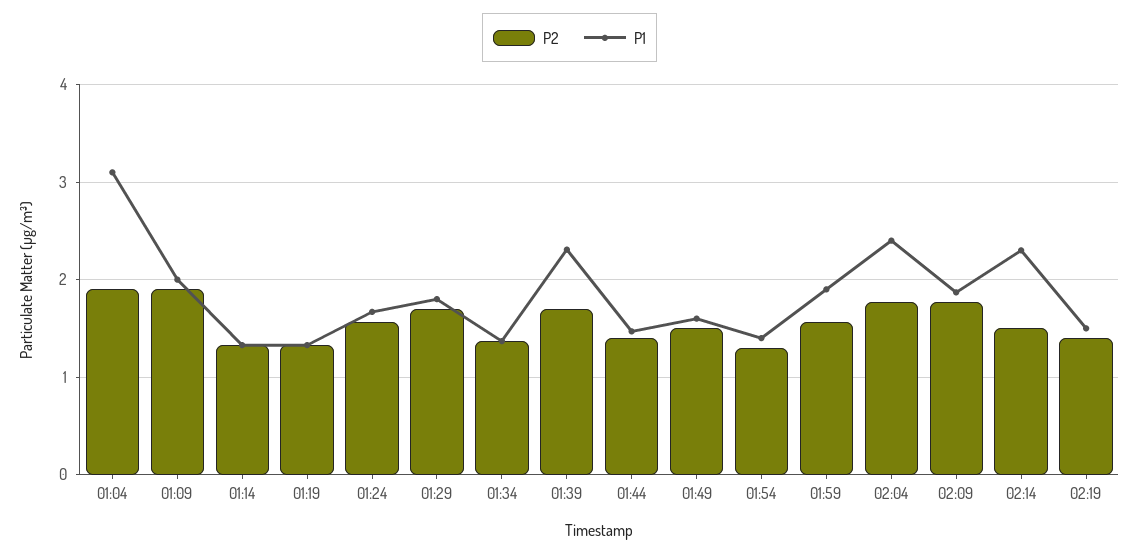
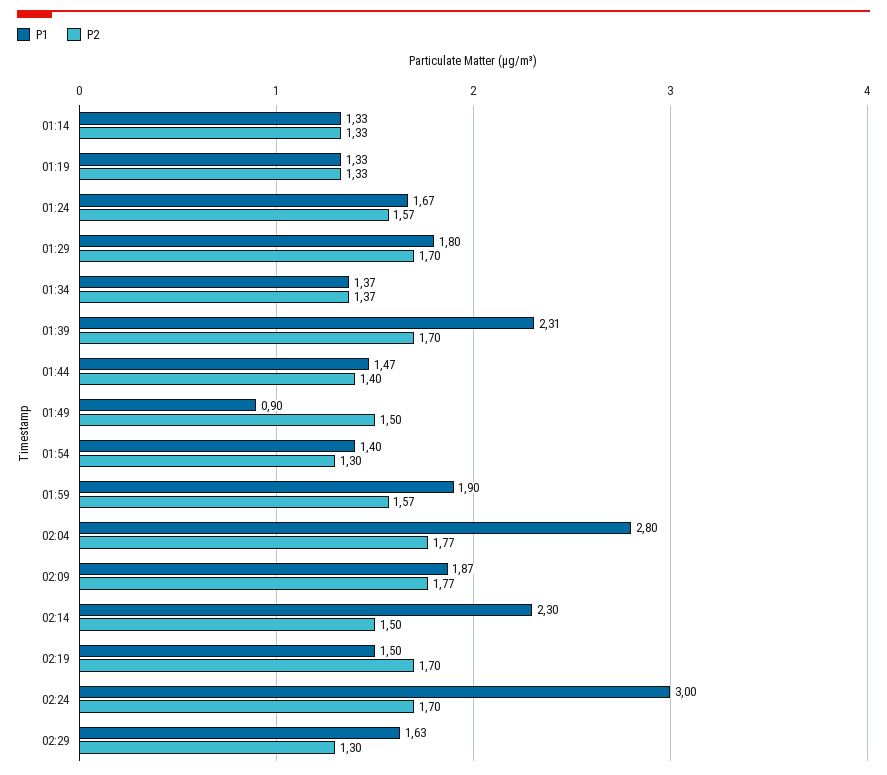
P2, 01:04: 1.9 -> none
P1, 01:04: 3.1 -> none
P2, 01:09: 1.9 -> none
P1, 01:09: 2 -> none
P1, 01:49: 1.6 -> 0.9
P1, 02:04: 2.4 -> 2.8
P2, 02:19: 1.4 -> 1.7
P1, 02:24: none -> 3
P2, 02:24: none -> 1.7
P1, 02:29: none -> 1.63
P2, 02:29: none -> 1.3

